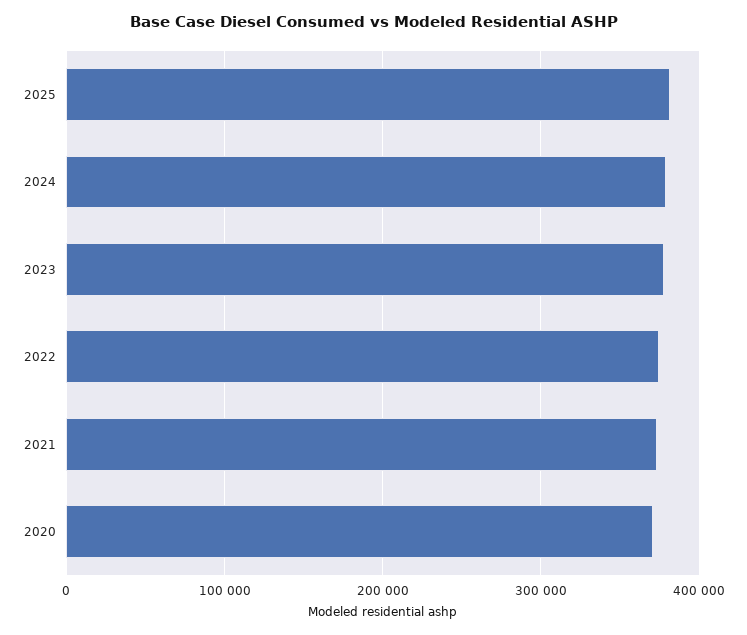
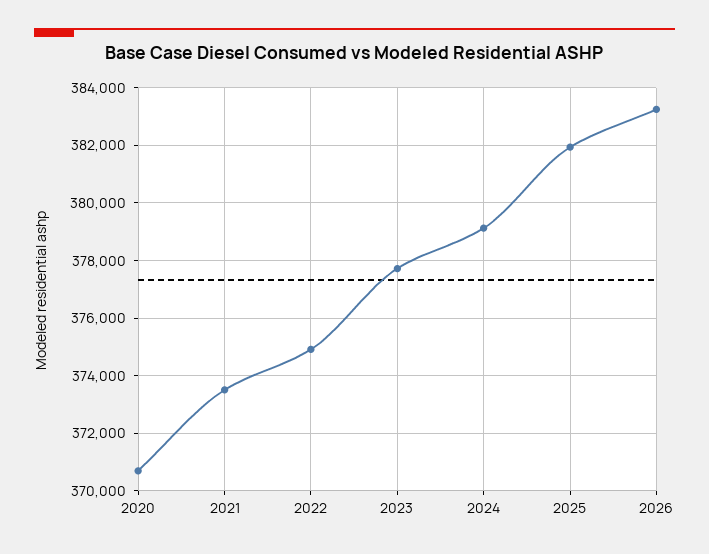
2026: none -> 383250

